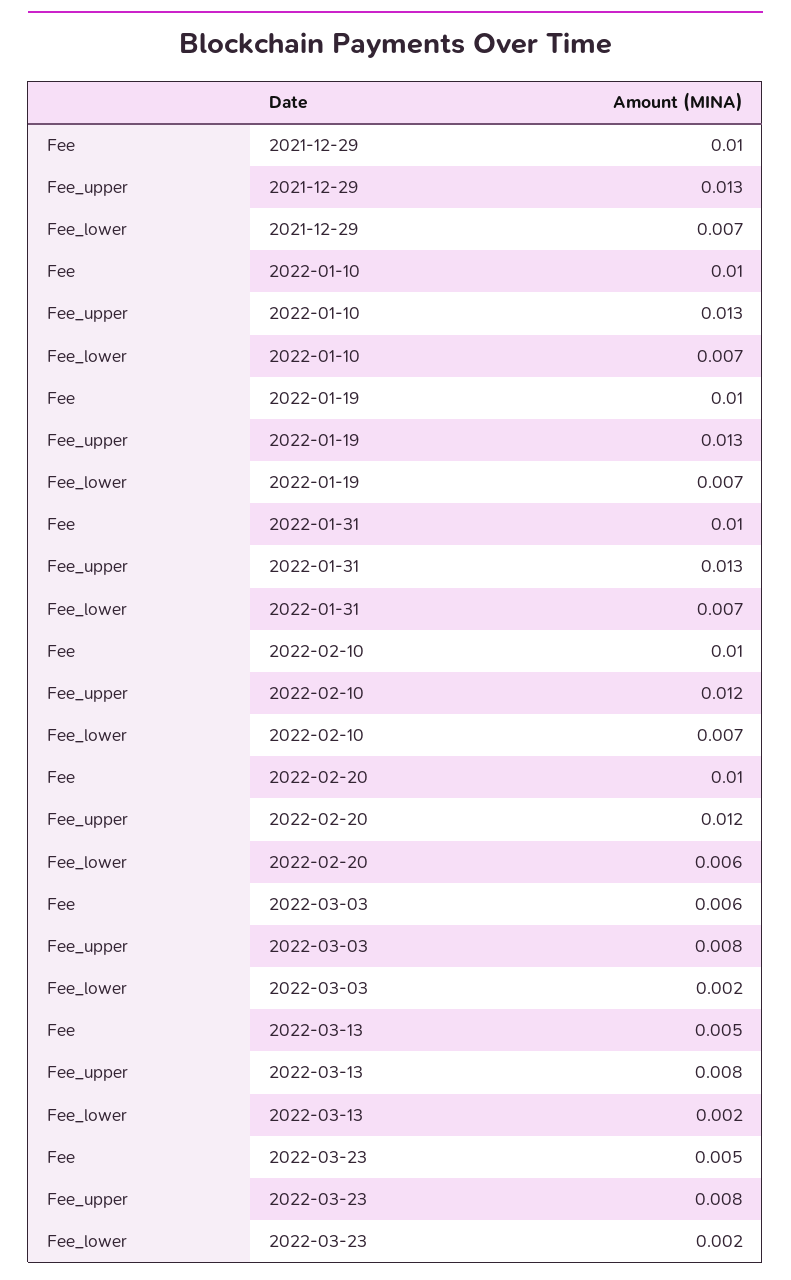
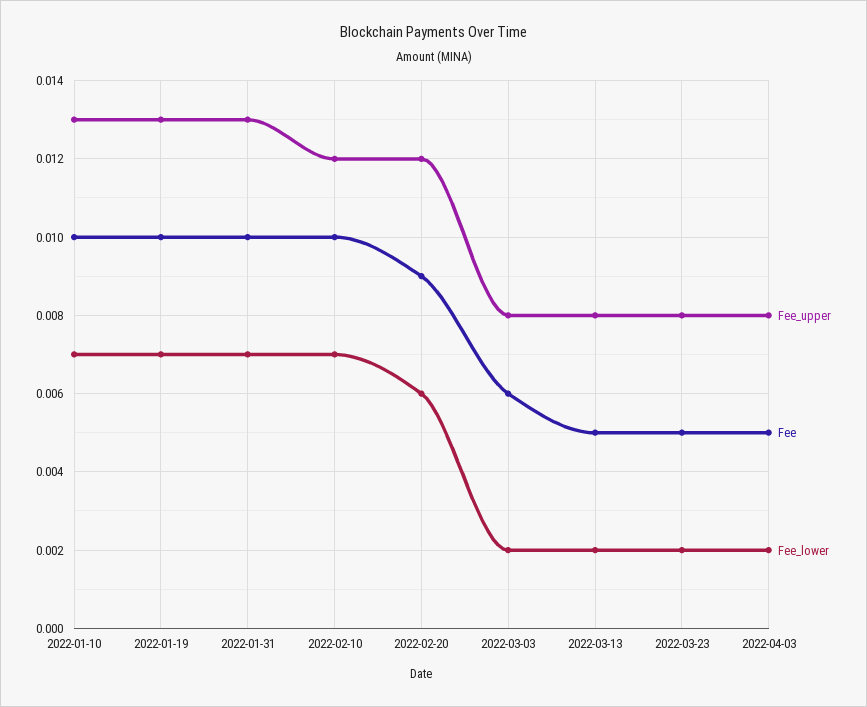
Fee, 2021-12-29: 0.01 -> none
Fee_upper, 2021-12-29: 0.013 -> none
Fee_lower, 2021-12-29: 0.007 -> none
Fee, 2022-02-20: 0.01 -> 0.009
Fee_upper, 2022-04-03: none -> 0.008
Fee, 2022-04-03: none -> 0.005
Fee_lower, 2022-04-03: none -> 0.002

